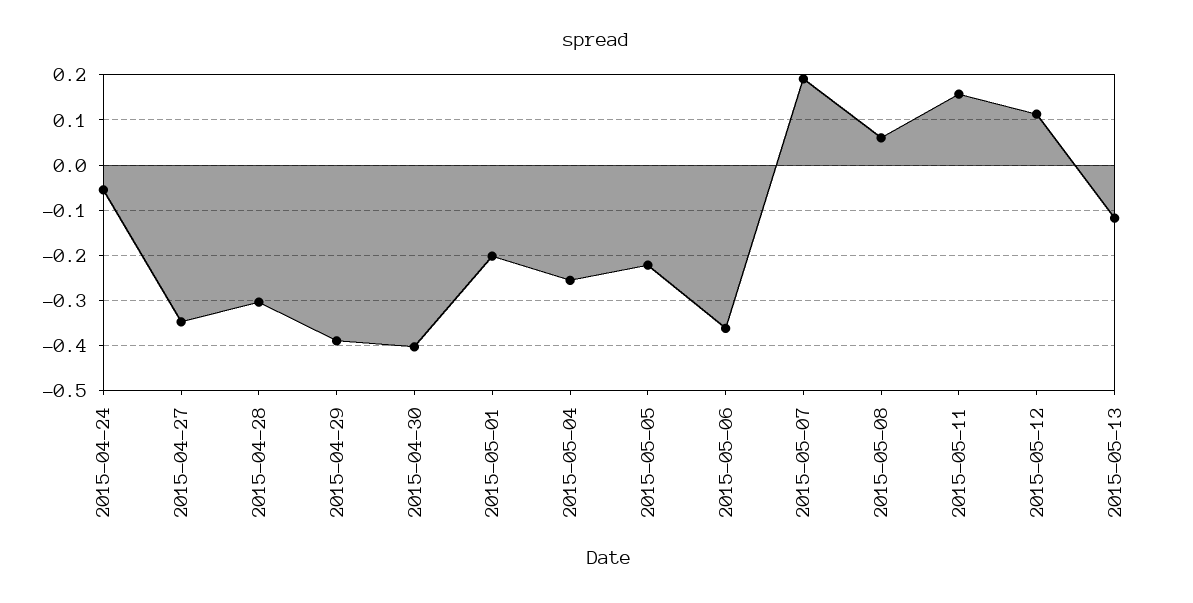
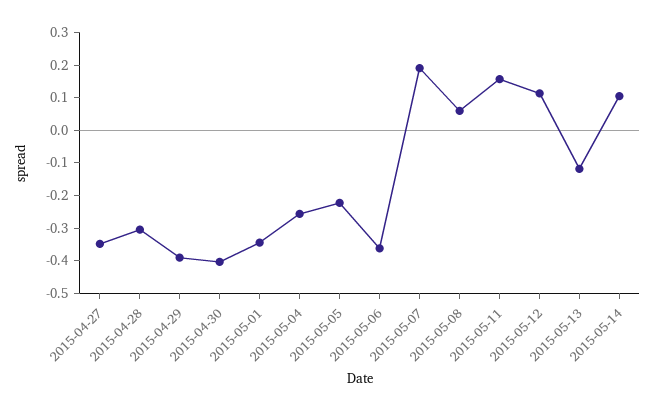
2015-04-24: -0.06 -> none
2015-05-01: -0.2 -> -0.35
2015-05-14: none -> 0.1

